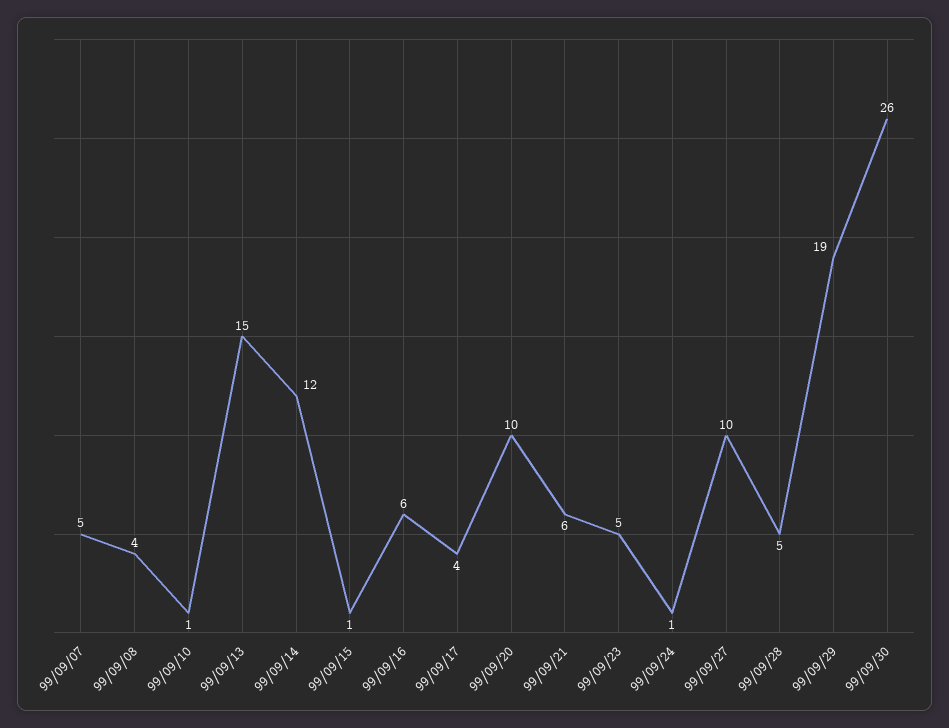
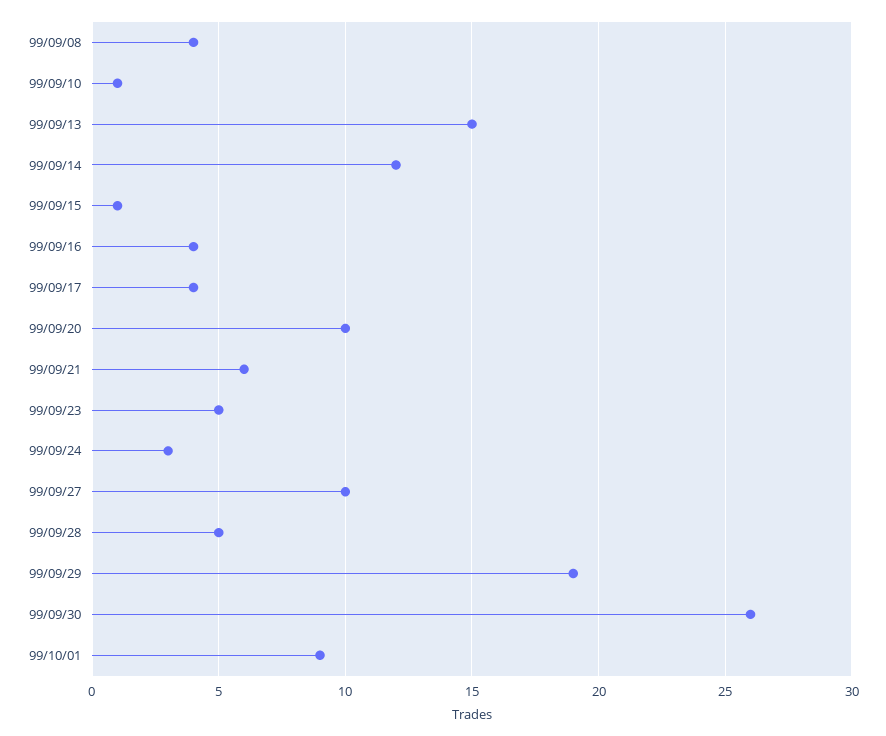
99/09/07: 5 -> none
99/09/16: 6 -> 4
99/09/24: 1 -> 3
99/10/01: none -> 9

